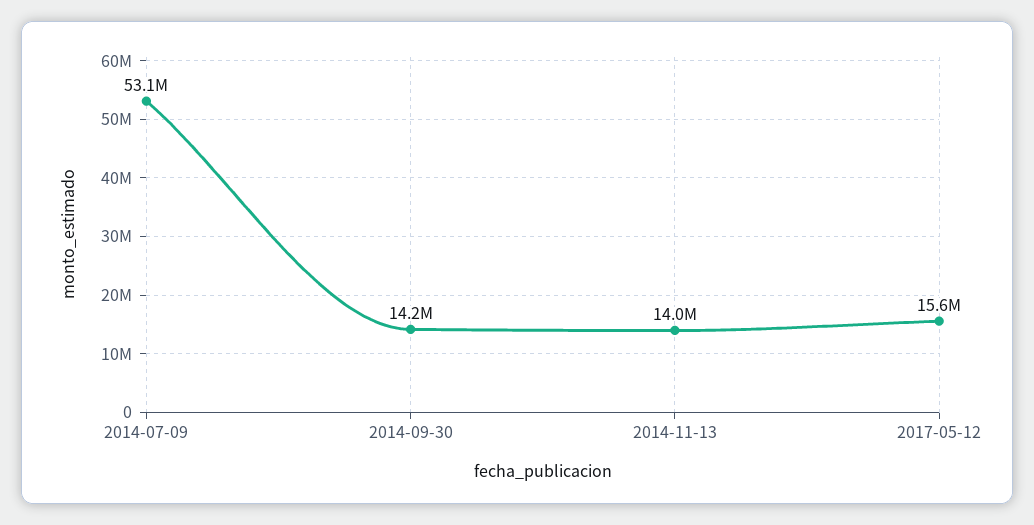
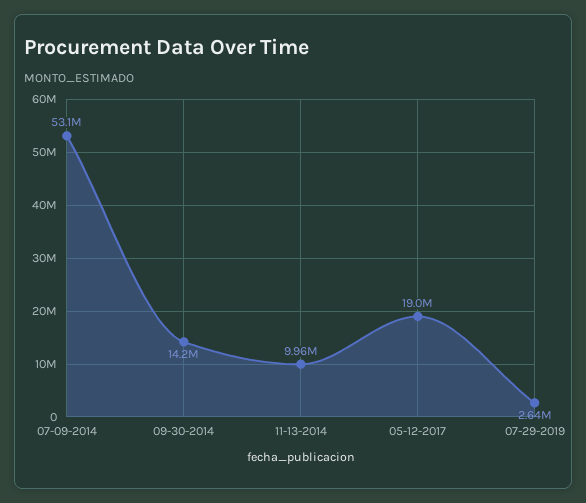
2014-11-13: 14000000 -> 9960000
2017-05-12: 15600000 -> 19000000
07-29-2019: none -> 2640000

